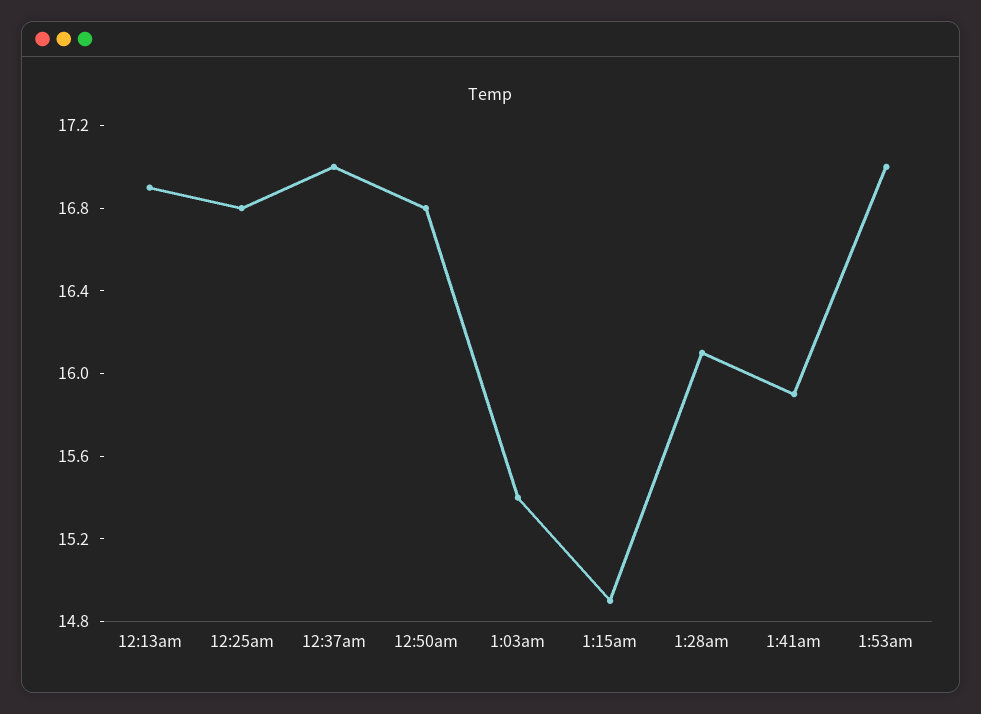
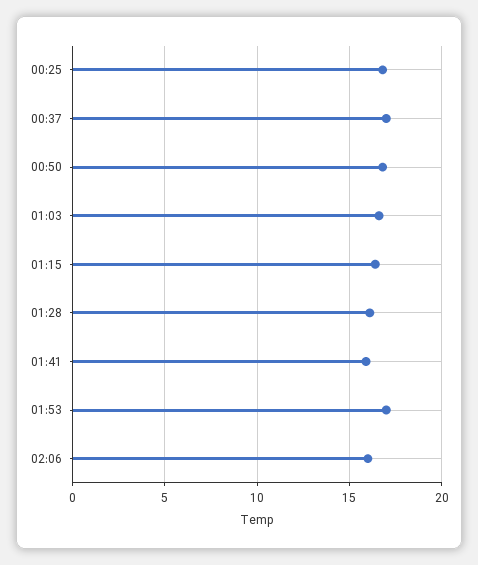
12:13am: 16.9 -> none
1:03am: 15.4 -> 16.5
1:15am: 14.9 -> 16.5
02:06: none -> 16

